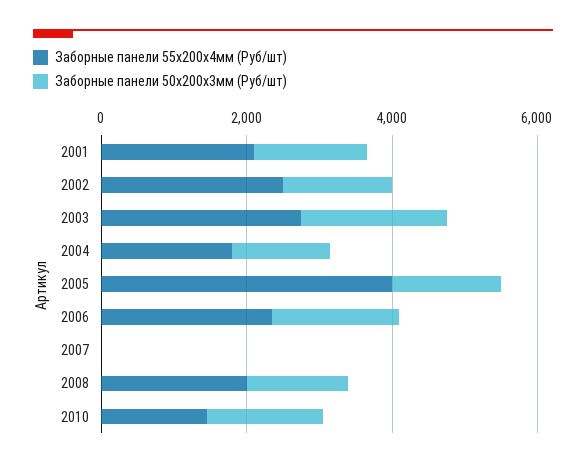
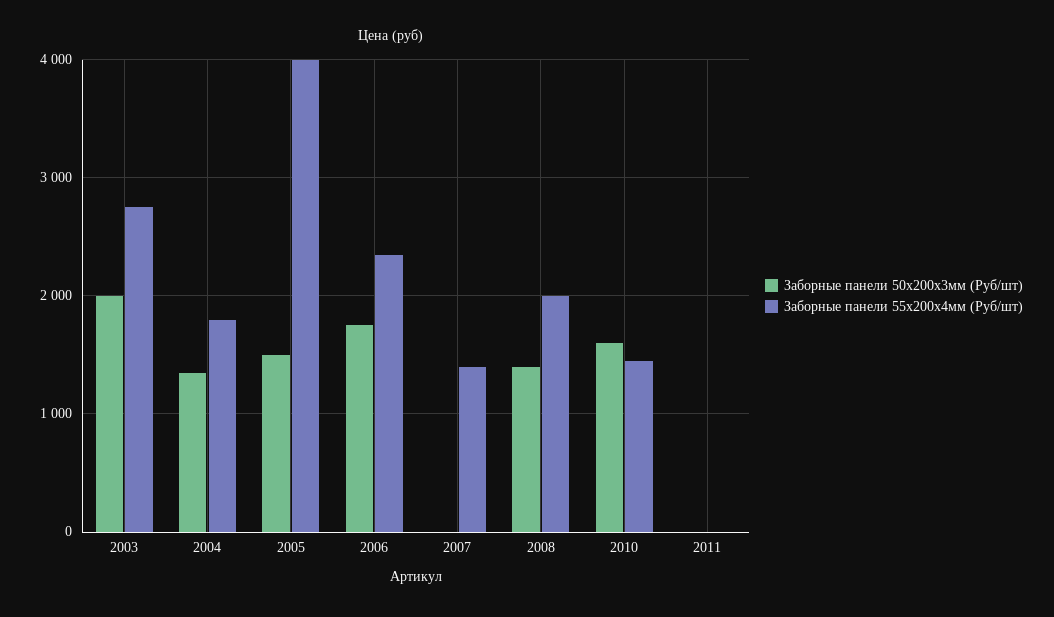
Заборные панели 55х200х4мм (Руб/шт), 2001: 2000 -> none
Заборные панели 50х200х3мм (Руб/шт), 2001: 1500 -> none
Заборные панели 55х200х4мм (Руб/шт), 2002: 2500 -> none
Заборные панели 50х200х3мм (Руб/шт), 2002: 1500 -> none
Заборные панели 55х200х4мм (Руб/шт), 2007: 0 -> 1400
Заборные панели 50х200х3мм (Руб/шт), 2011: none -> 0
Заборные панели 55х200х4мм (Руб/шт), 2011: none -> 0

